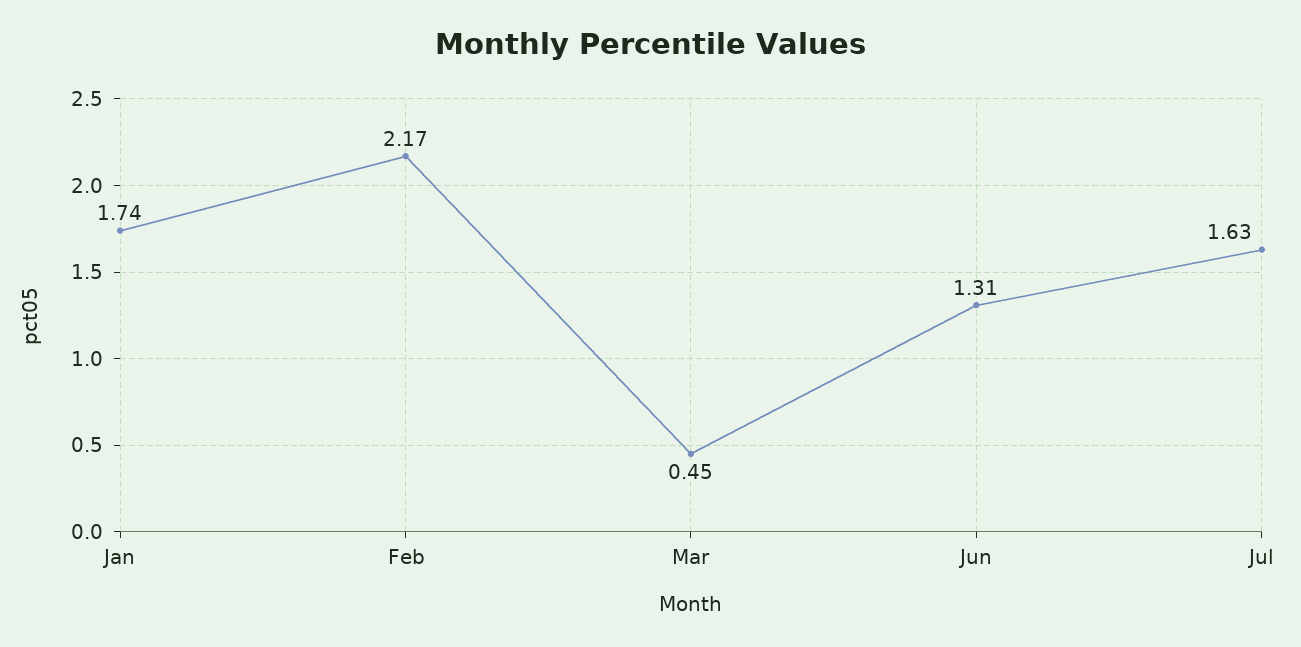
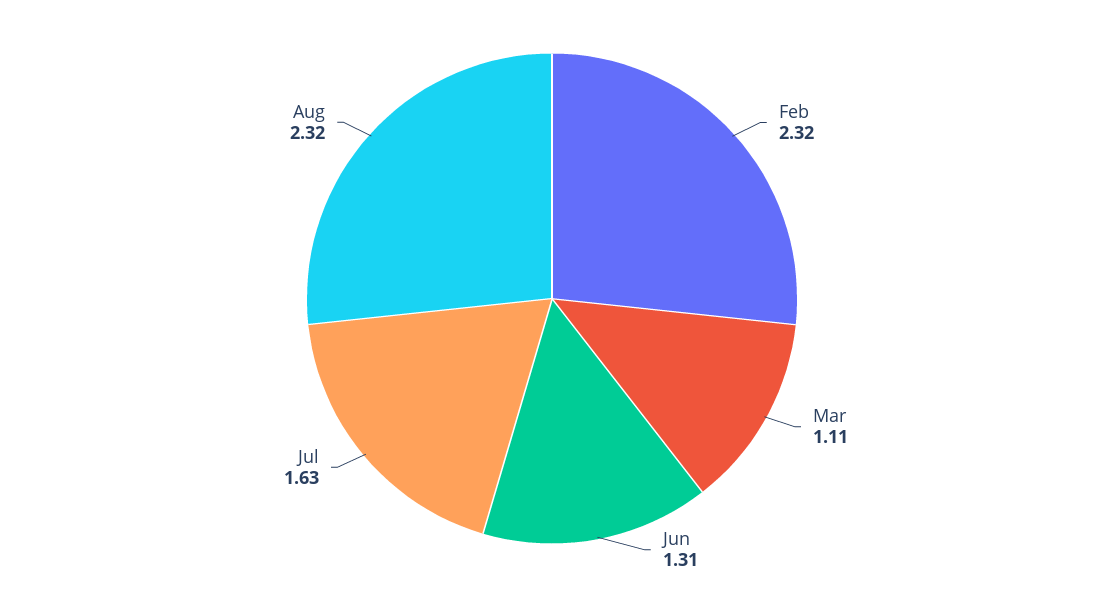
Jan: 1.74 -> none
Feb: 2.17 -> 2.32
Mar: 0.45 -> 1.11
Aug: none -> 2.32

